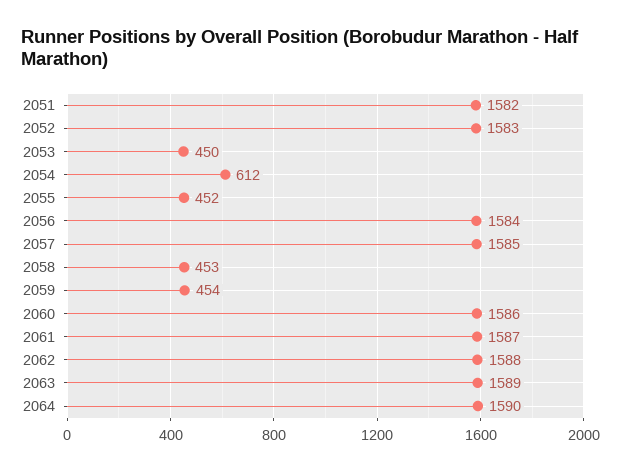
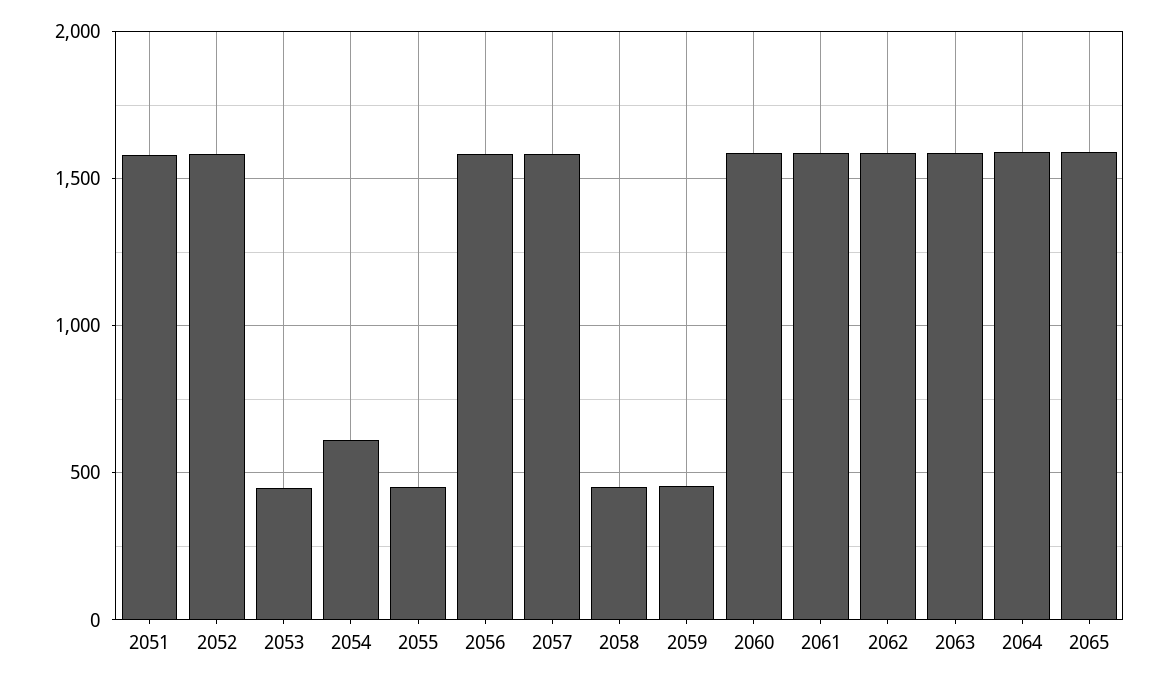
2065: none -> 1600

